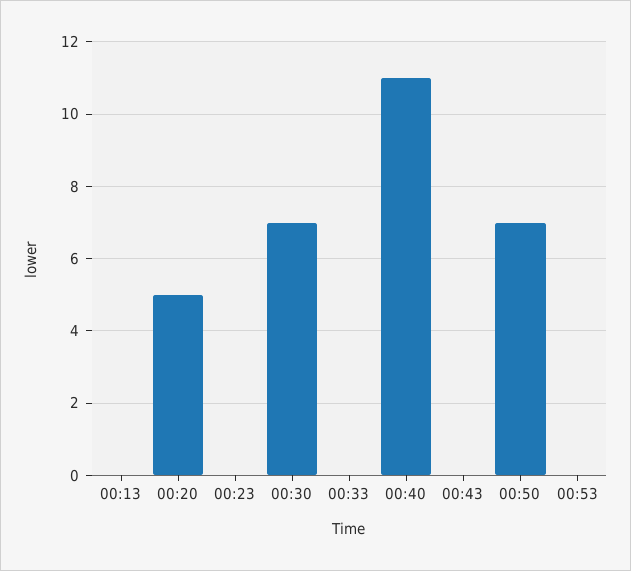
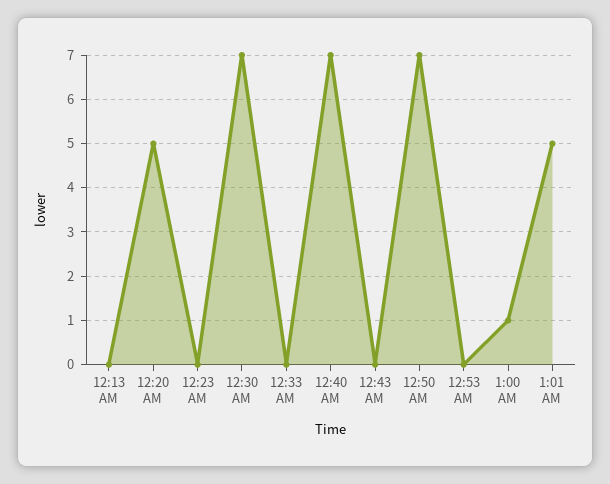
00:40: 11 -> 7
1:00 AM: none -> 1
1:01 AM: none -> 5

